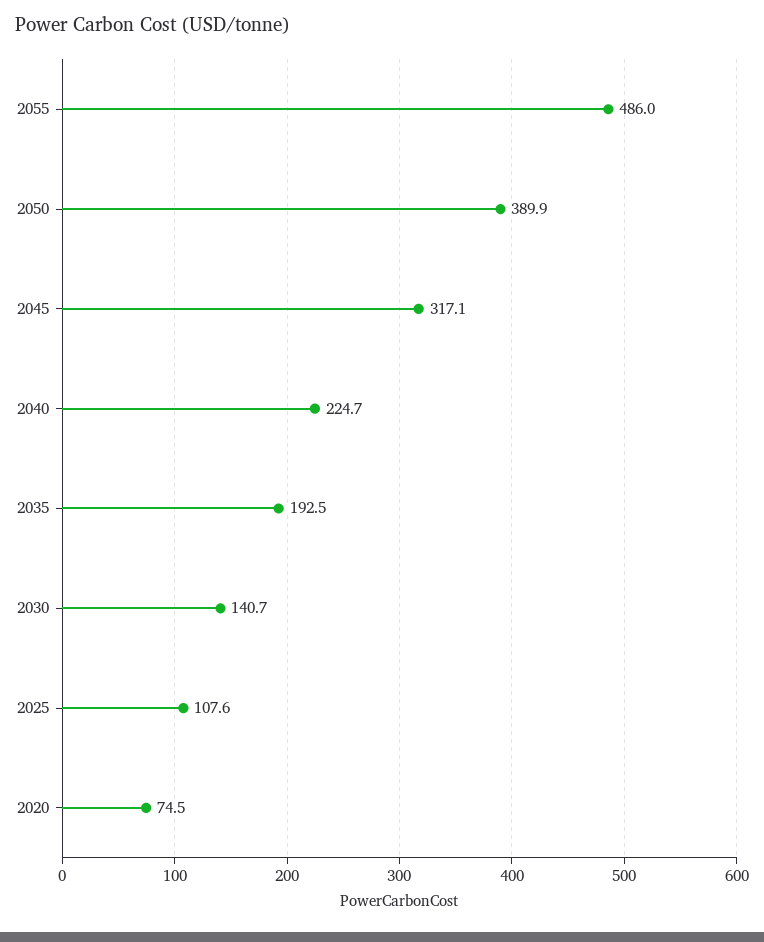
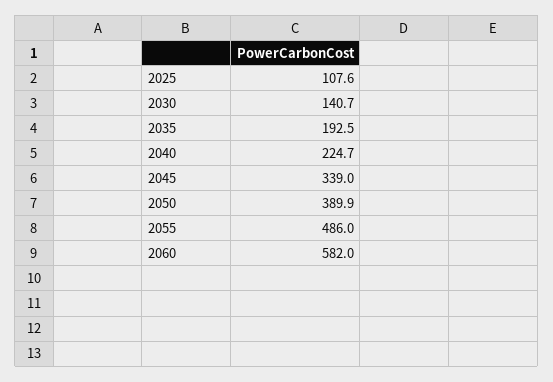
2045: 317.1 -> 339
2020: 74.5 -> none
2060: none -> 582

